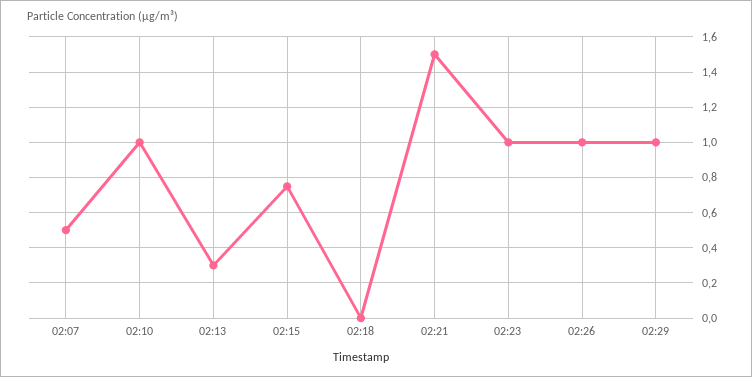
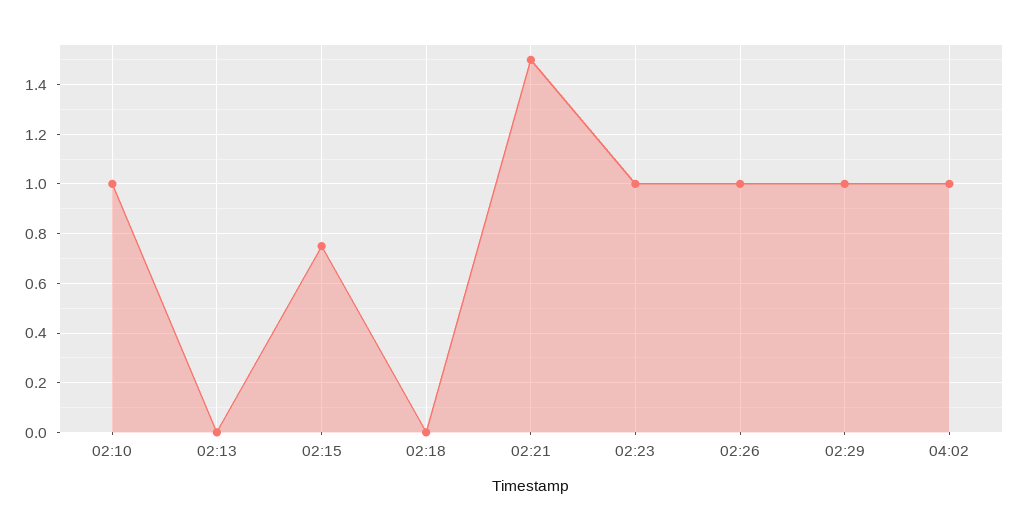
02:07: 0.5 -> none
02:13: 0.3 -> 0
04:02: none -> 1

